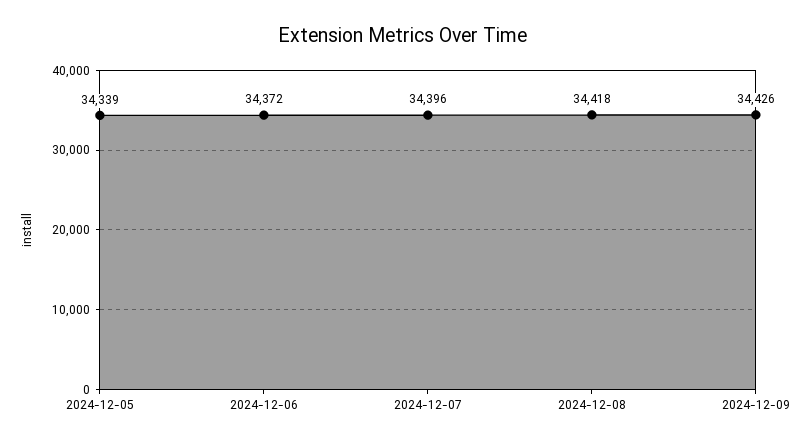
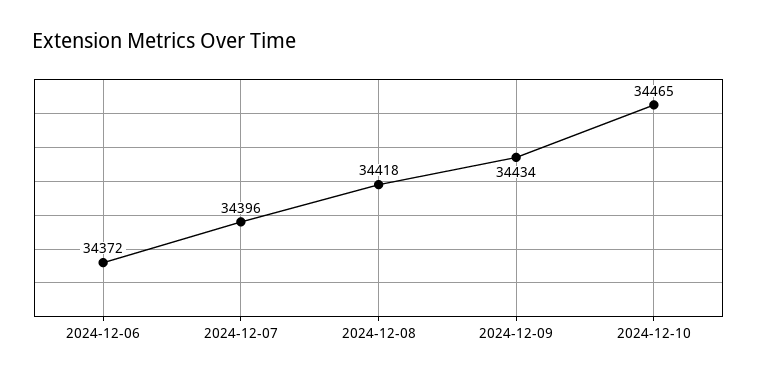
2024-12-05: 34339 -> none
2024-12-09: 34426 -> 34434
2024-12-10: none -> 34465

